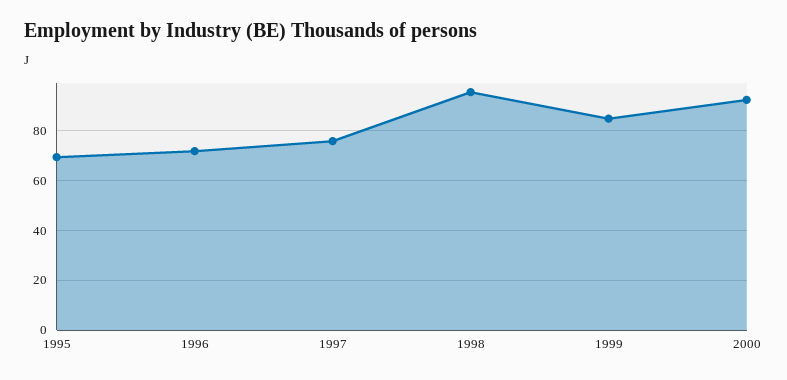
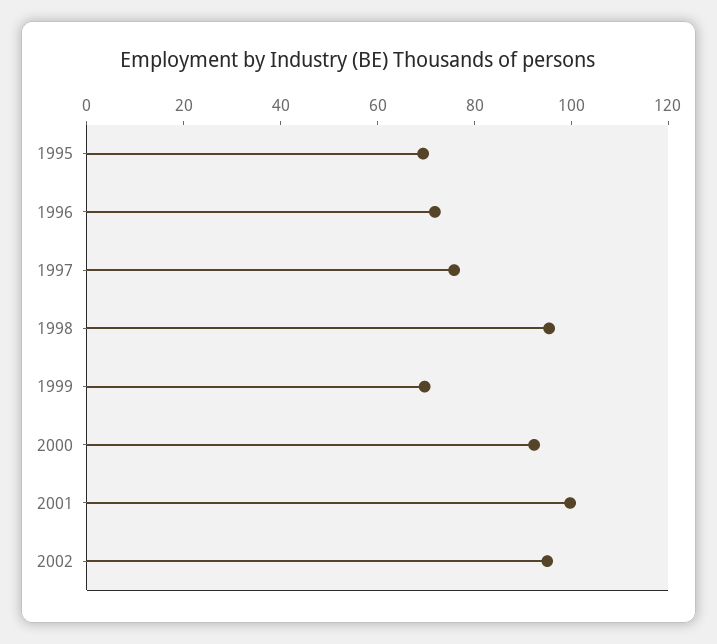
1999: 85 -> 70
2001: none -> 100
2002: none -> 95

